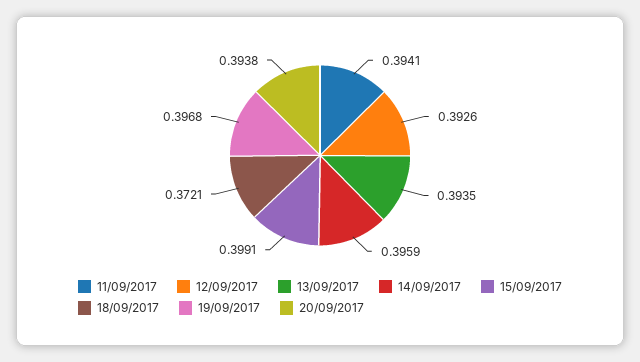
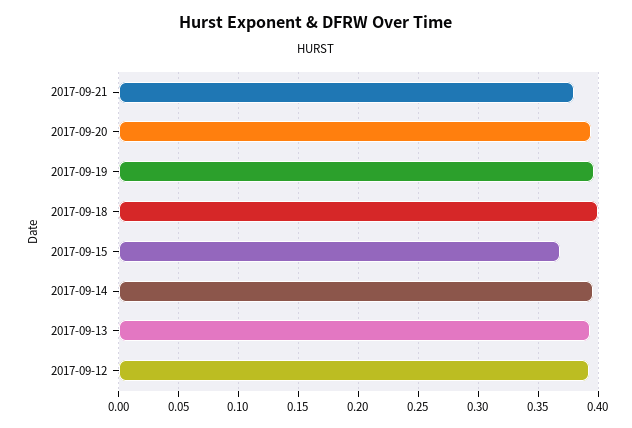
11/09/2017: 0.3941 -> none
15/09/2017: 0.3991 -> 0.37
18/09/2017: 0.3721 -> 0.4
2017-09-21: none -> 0.38

